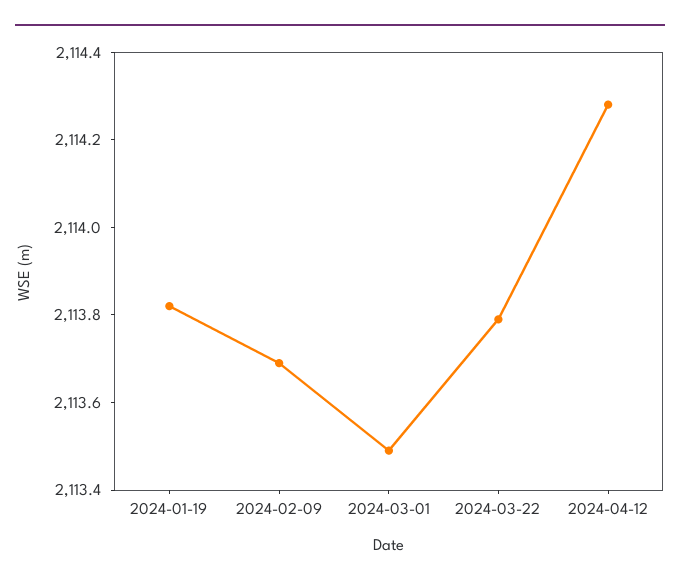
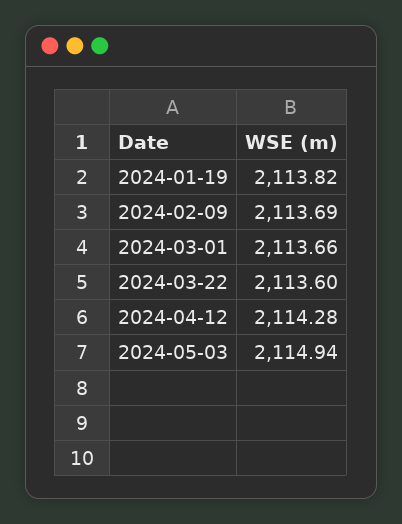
2024-03-01: 2113.5 -> 2113.66
2024-03-22: 2113.8 -> 2113.6
2024-05-03: none -> 2114.94

